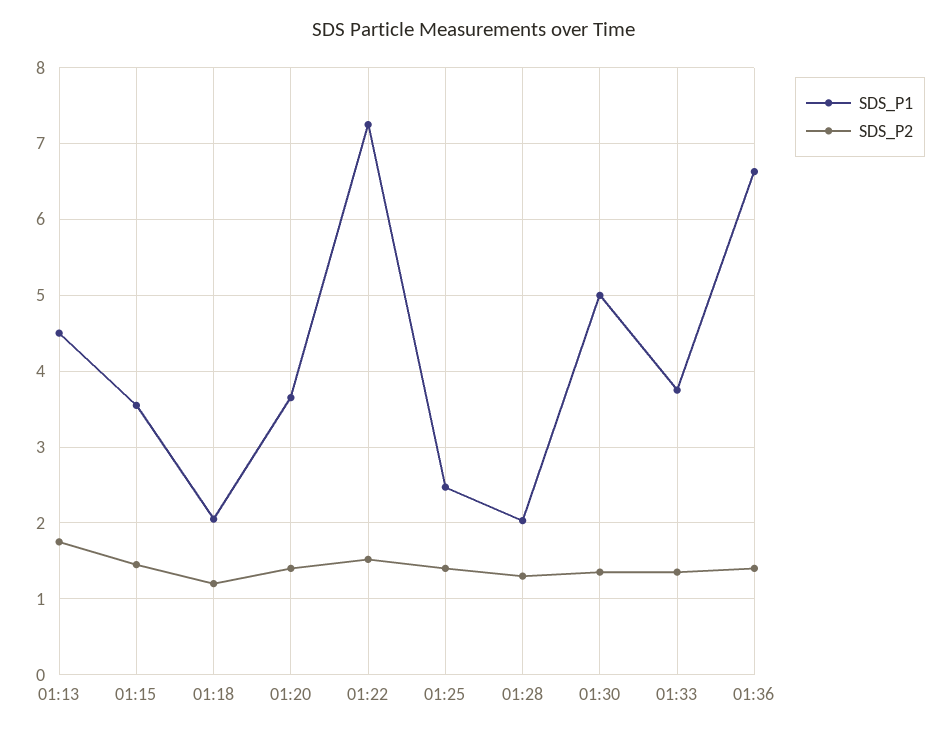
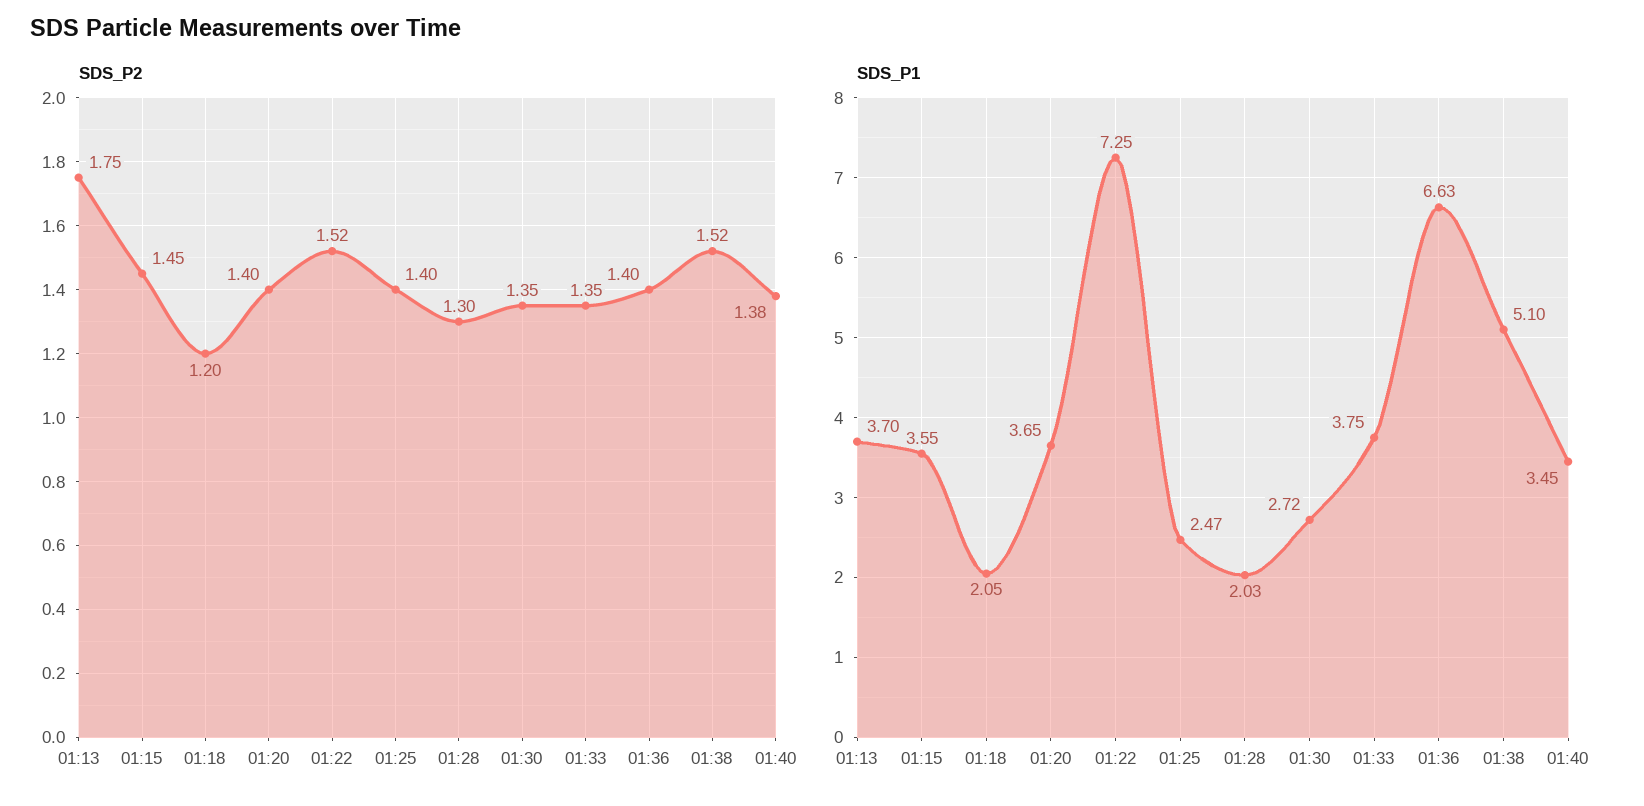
SDS_P1, 01:13: 4.5 -> 3.7
SDS_P1, 01:30: 5 -> 2.72
SDS_P2, 01:38: none -> 1.52
SDS_P2, 01:40: none -> 1.38
SDS_P1, 01:38: none -> 5.1
SDS_P1, 01:40: none -> 3.45

